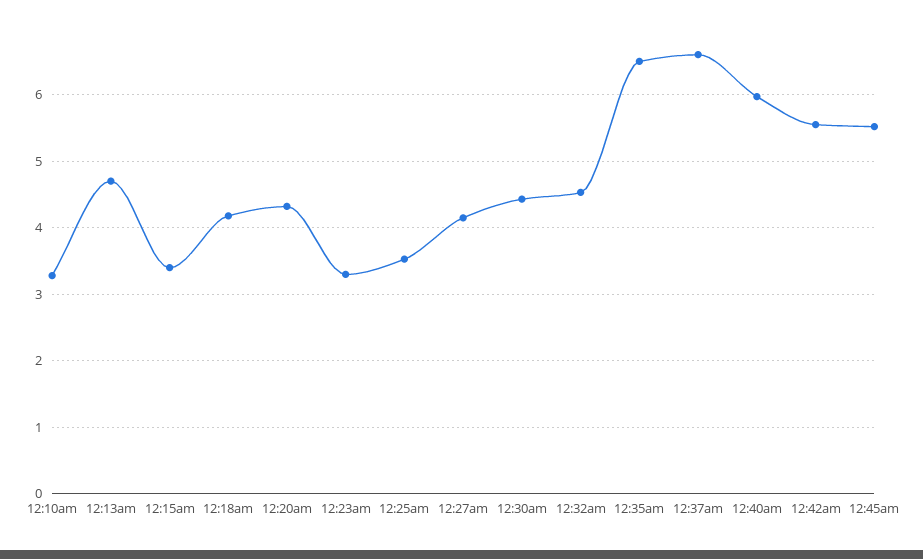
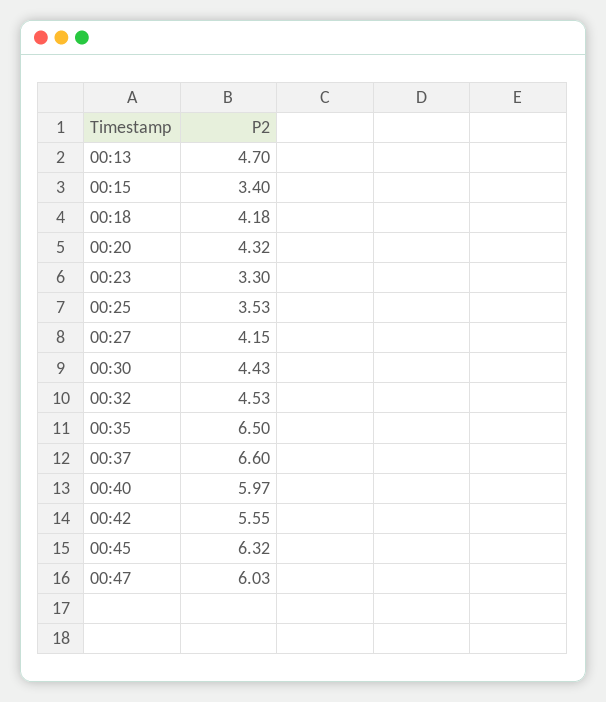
12:10am: 3.3 -> none
12:45am: 5.5 -> 6.32
00:47: none -> 6.03

